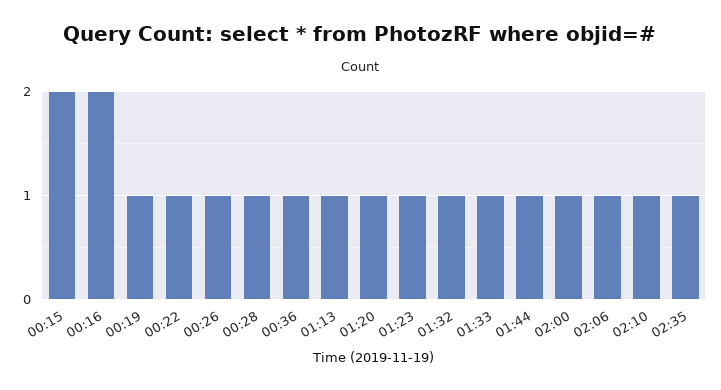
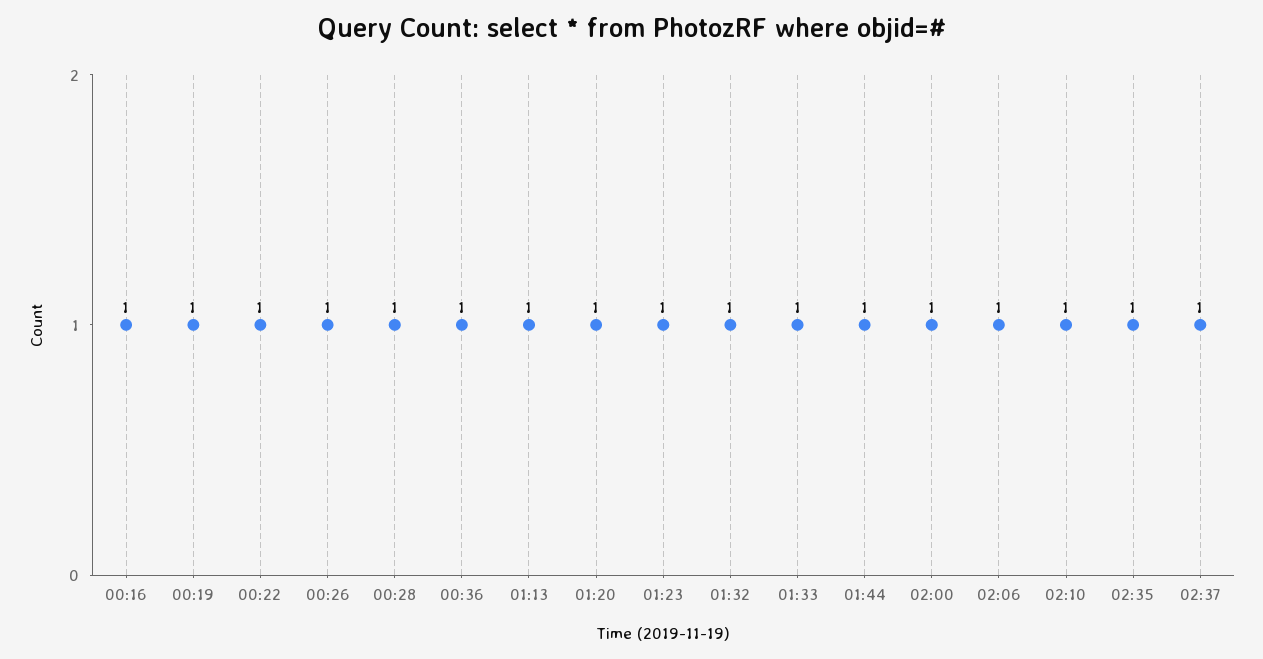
00:15: 2 -> none
00:16: 2 -> 1
02:37: none -> 1

